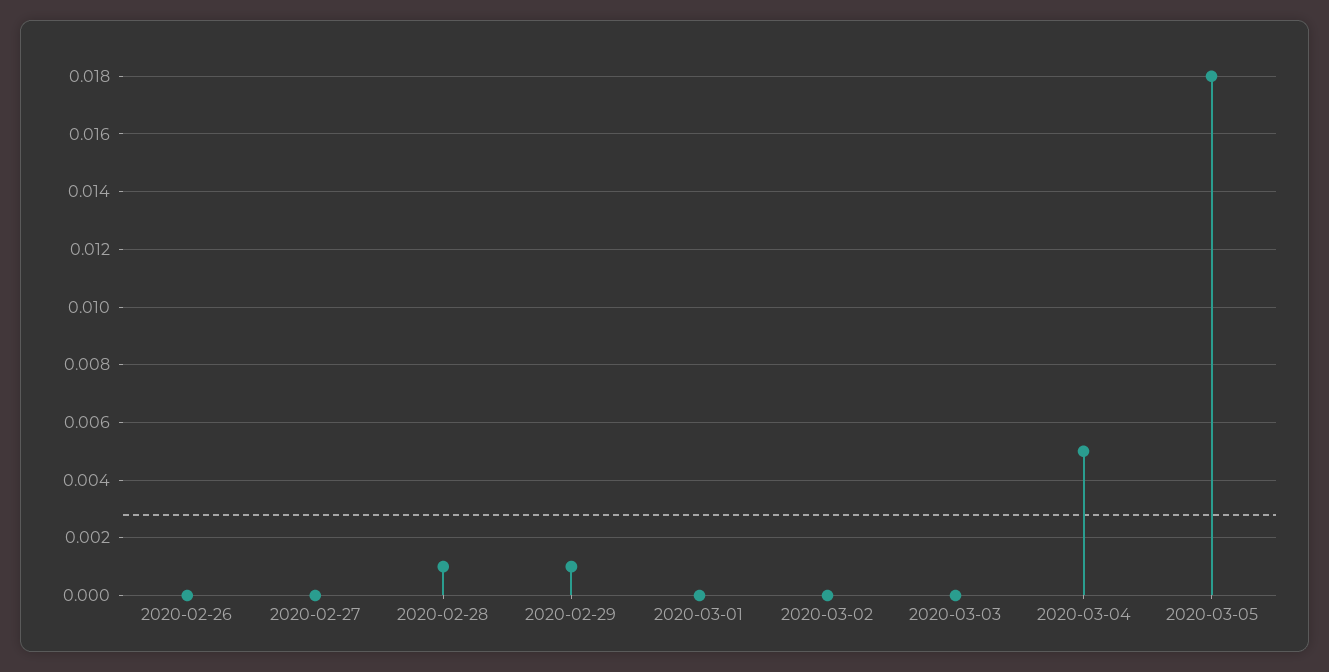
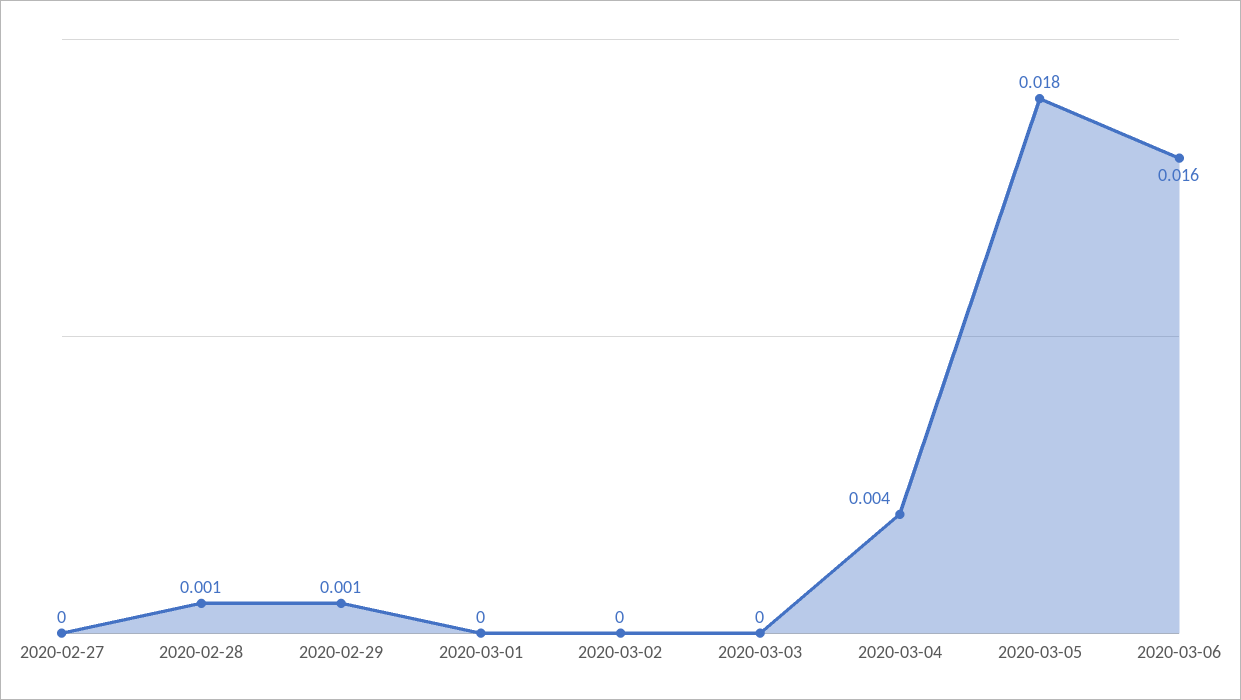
2020-02-26: 0 -> none
2020-03-04: 0.005 -> 0.004
2020-03-06: none -> 0.016

